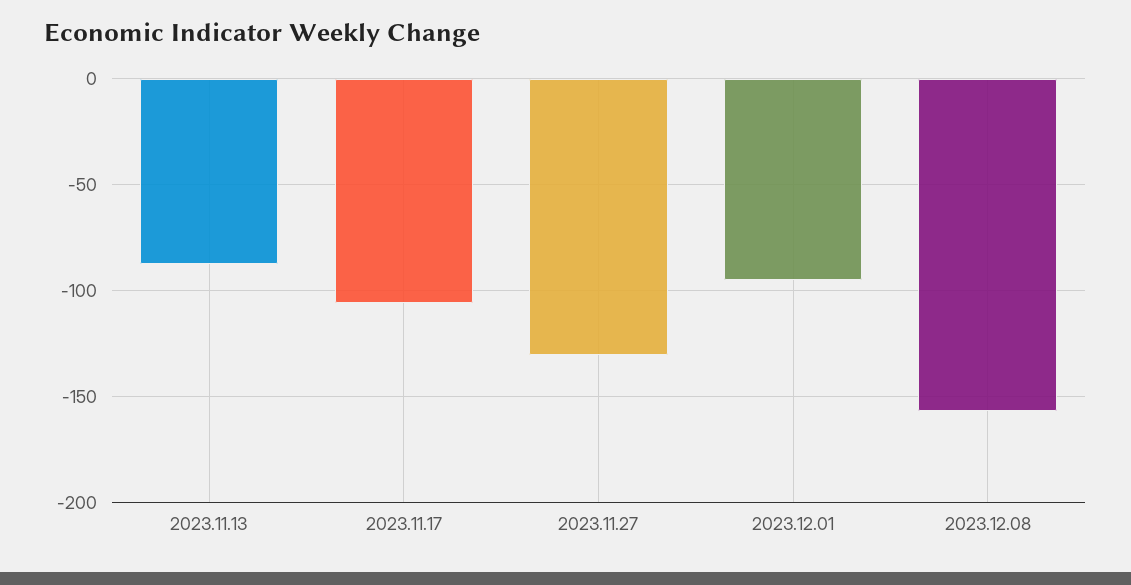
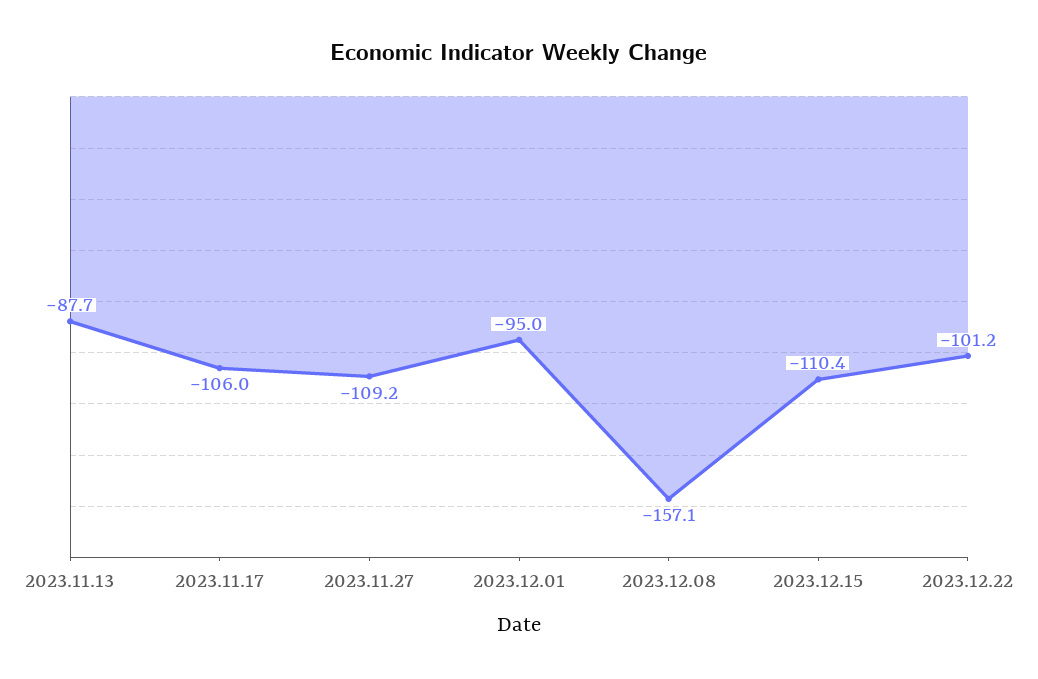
2023.11.27: -130 -> -109.2
2023.12.15: none -> -110.4
2023.12.22: none -> -101.2

